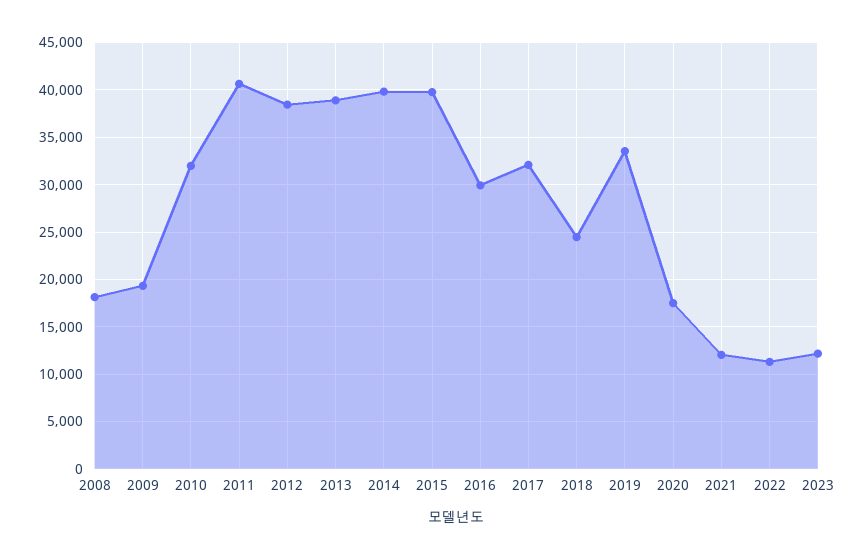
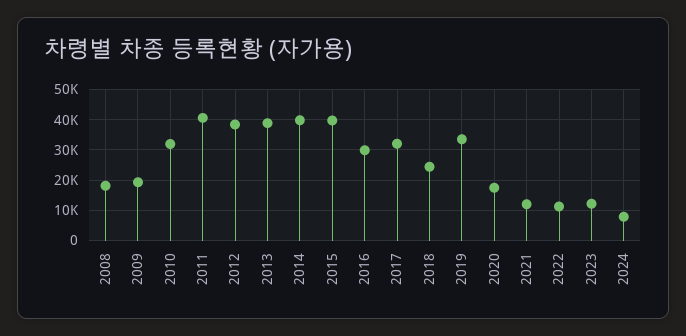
2024: none -> 8000

